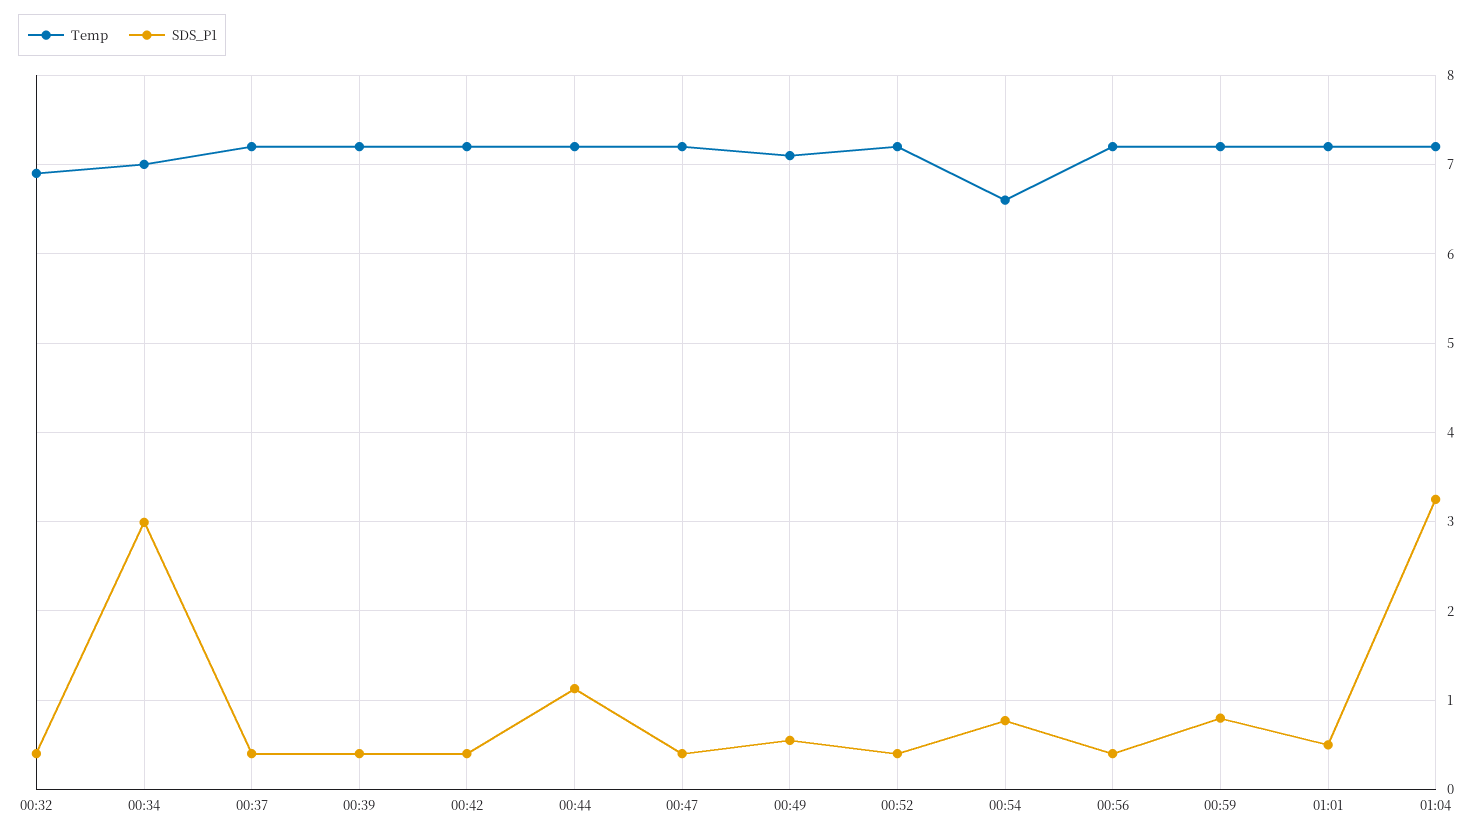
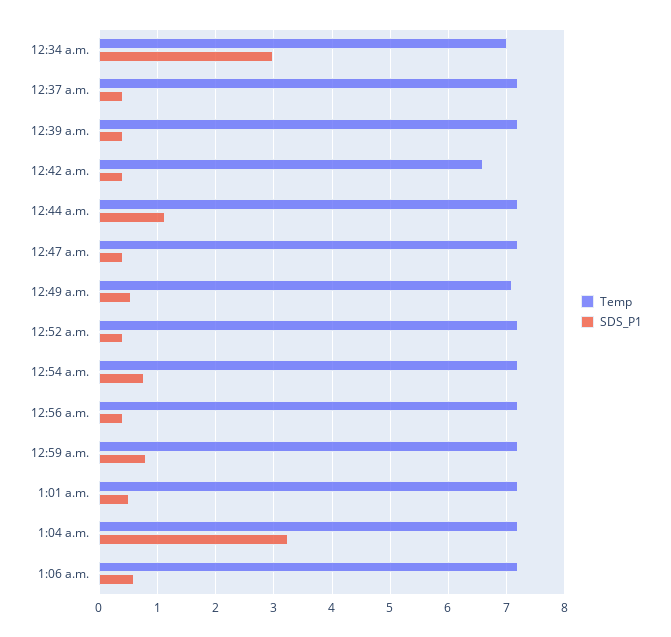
Temp, 00:32: 6.9 -> none
SDS_P1, 00:32: 0.4 -> none
Temp, 00:42: 7.2 -> 6.6
Temp, 00:54: 6.6 -> 7.2
Temp, 1:06 a.m.: none -> 7.2
SDS_P1, 1:06 a.m.: none -> 0.6

